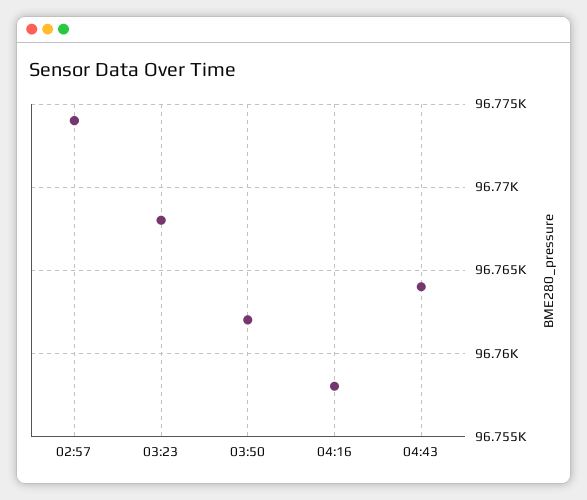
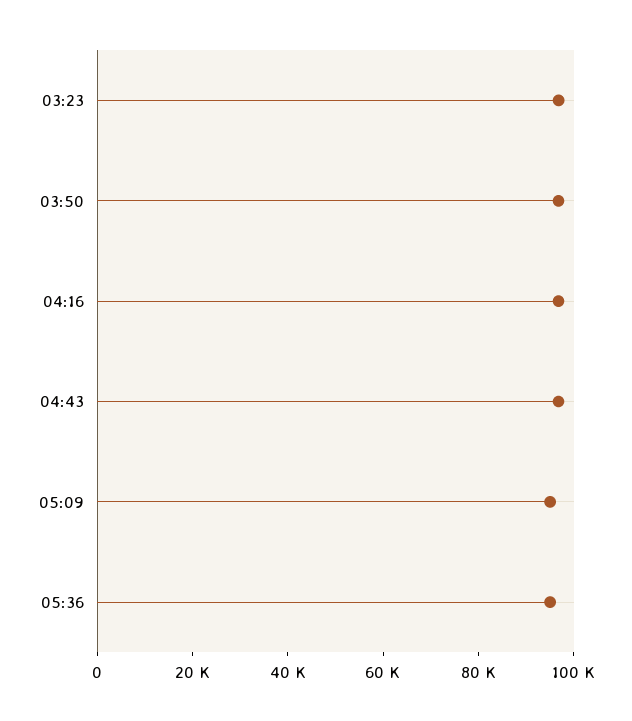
02:57: 96774 -> none
05:09: none -> 95000
05:36: none -> 95000

